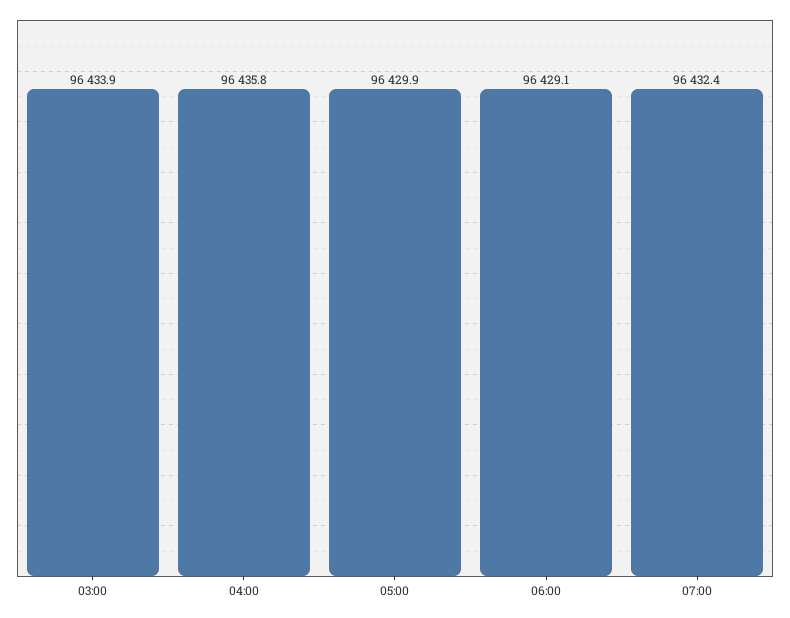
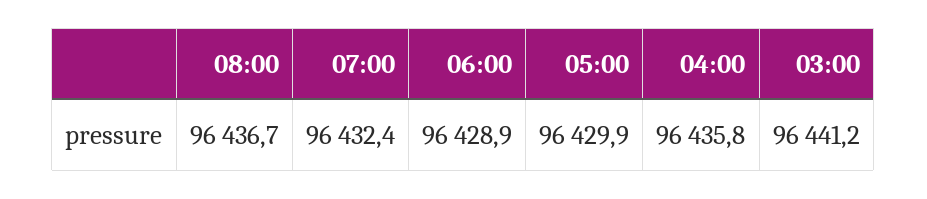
03:00: 96433.9 -> 96441.2
06:00: 96429.1 -> 96428.9
08:00: none -> 96436.7

